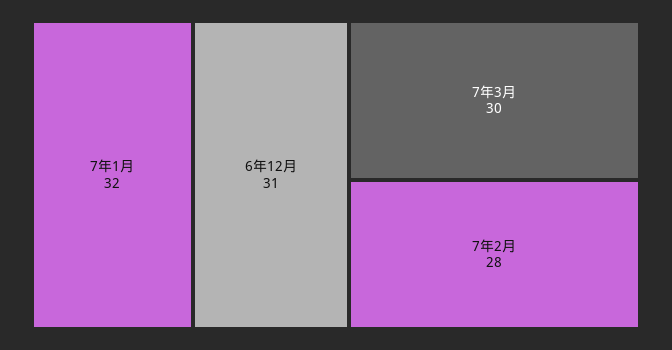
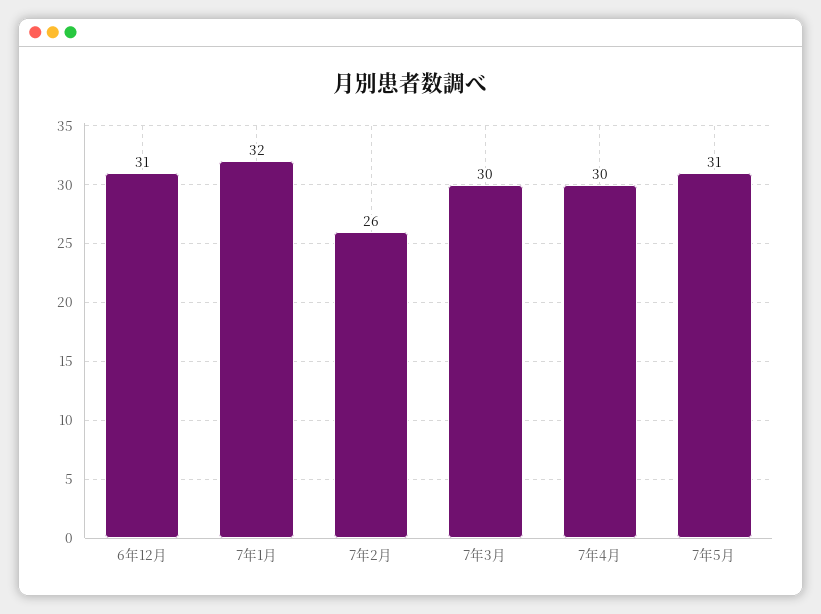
7年2月: 28 -> 26
7年4月: none -> 30
7年5月: none -> 31

